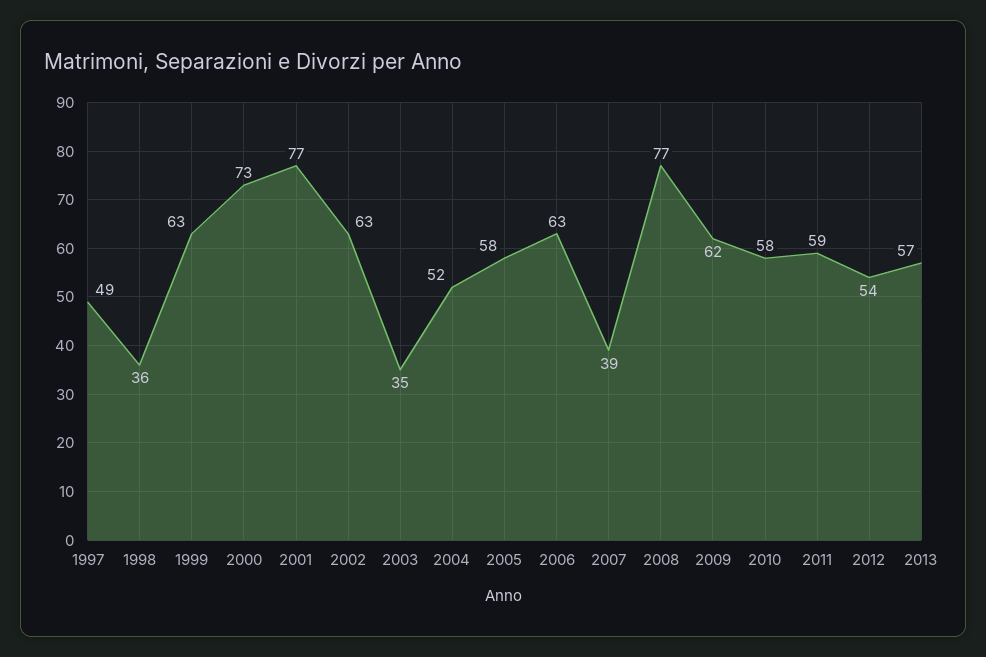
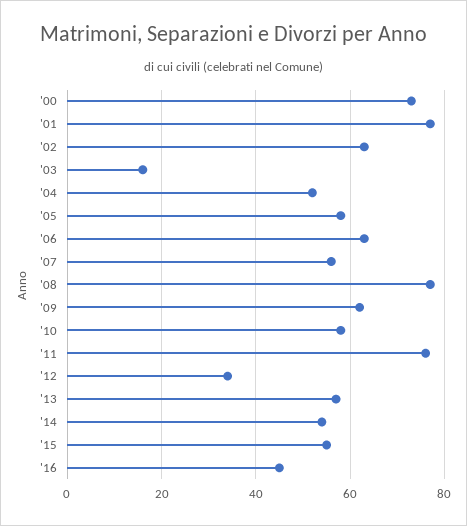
1997: 49 -> none
1998: 36 -> none
1999: 63 -> none
2003: 35 -> 15
2007: 39 -> 55
2011: 59 -> 75
2012: 54 -> 35
'14: none -> 55
'15: none -> 55
'16: none -> 45

